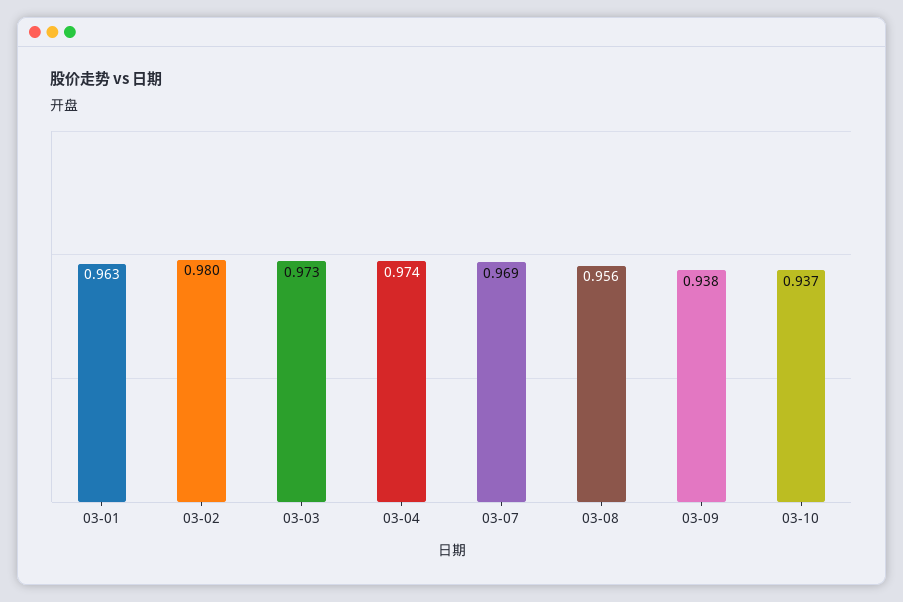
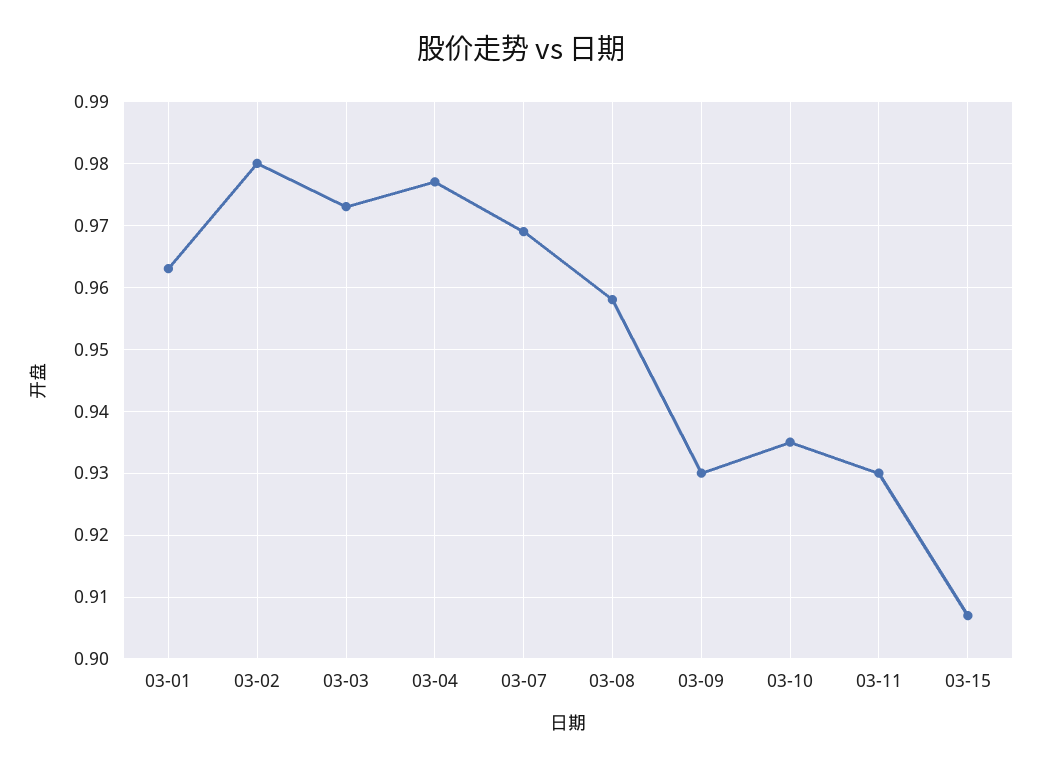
03-04: 0.974 -> 0.977
03-08: 0.956 -> 0.958
03-09: 0.938 -> 0.93
03-10: 0.937 -> 0.935
03-11: none -> 0.93
03-15: none -> 0.907

